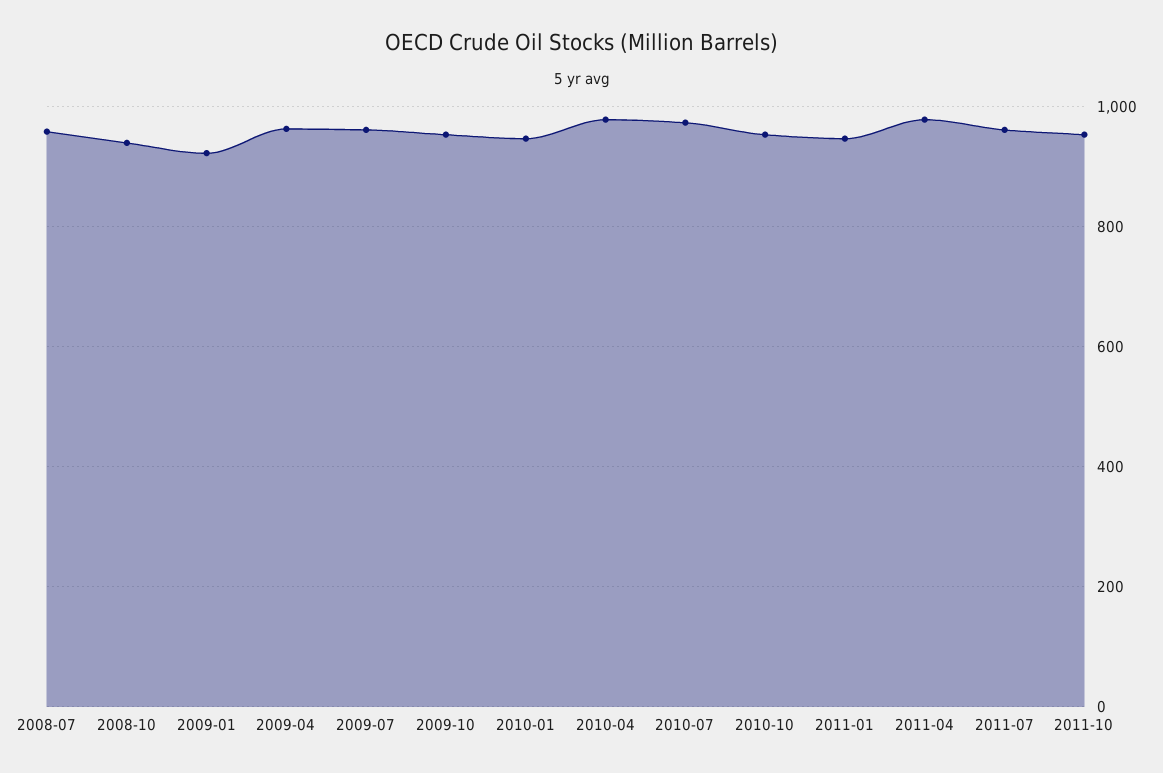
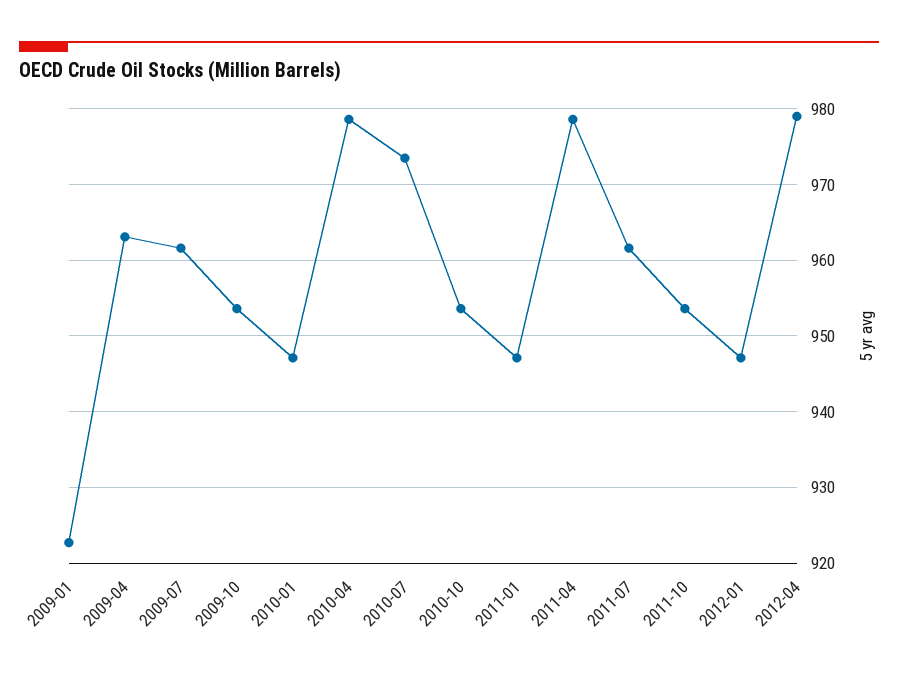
2008-07: 960 -> none
2008-10: 940 -> none
2012-01: none -> 947
2012-04: none -> 979

